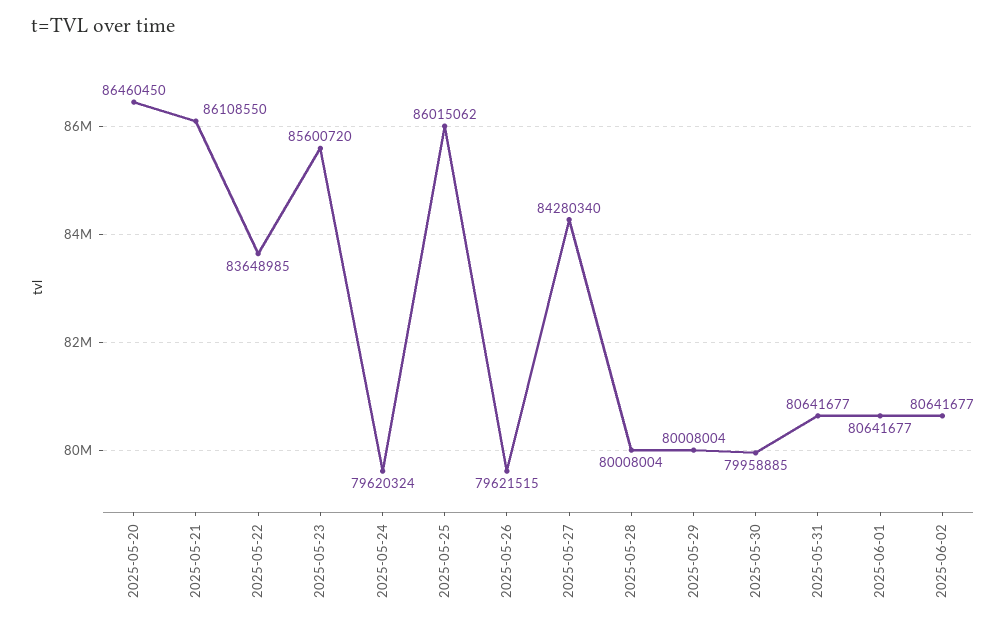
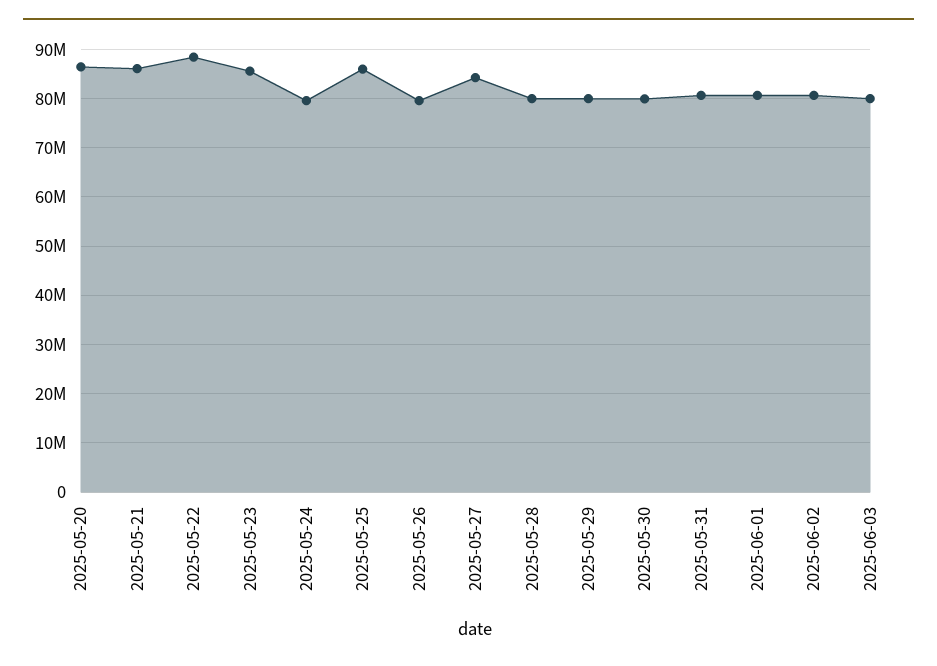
2025-05-22: 83648985 -> 88000000
2025-06-03: none -> 80000000

